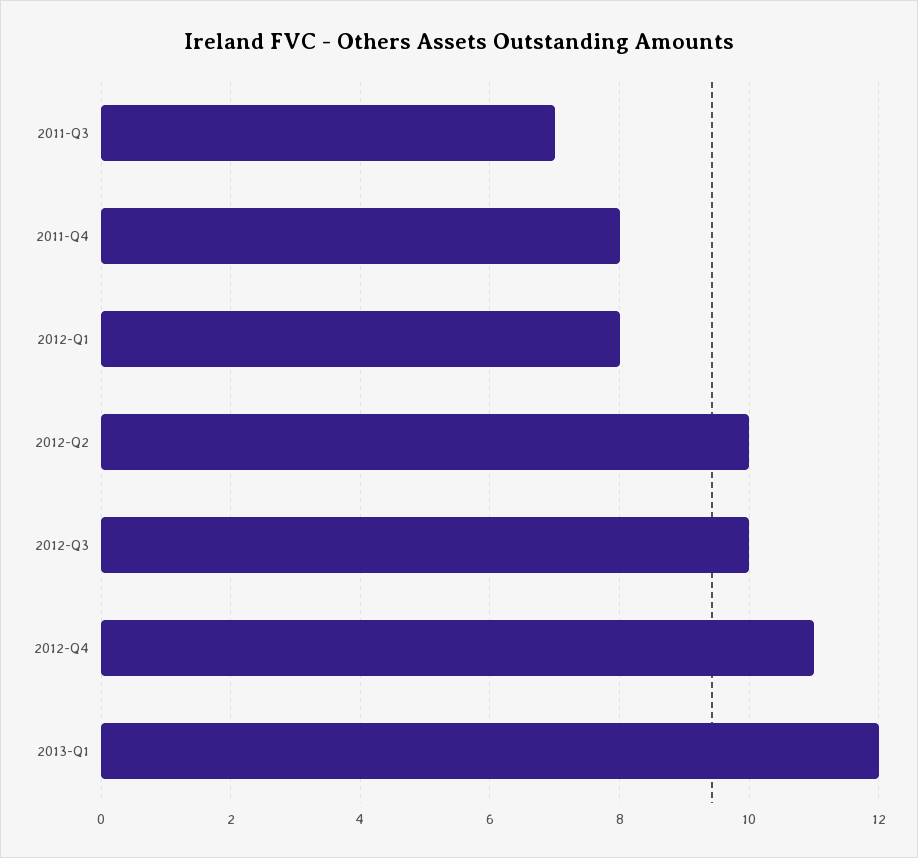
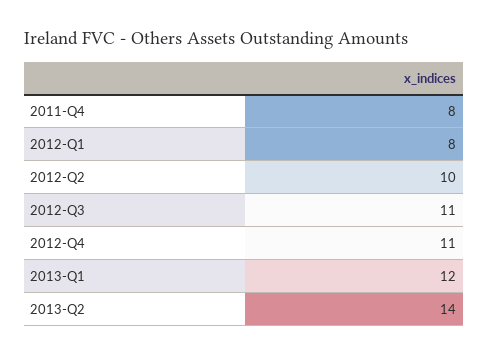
2011-Q3: 7 -> none
2012-Q3: 10 -> 11
2013-Q2: none -> 14

